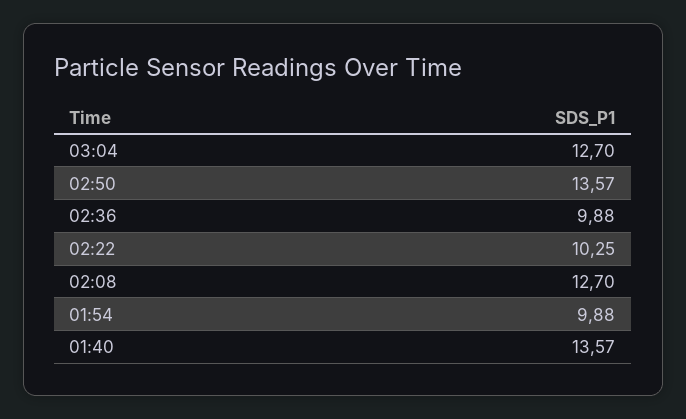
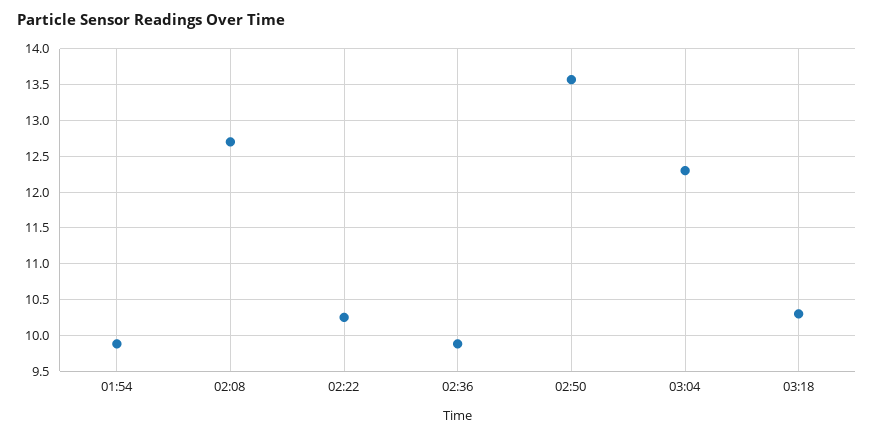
03:04: 12.7 -> 12.3
01:40: 13.57 -> none
03:18: none -> 10.3

